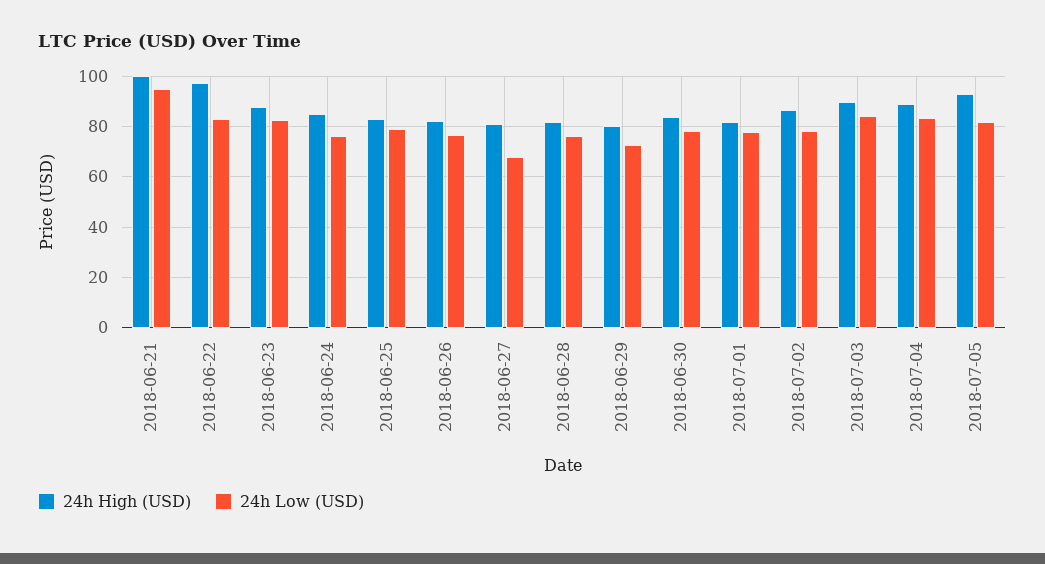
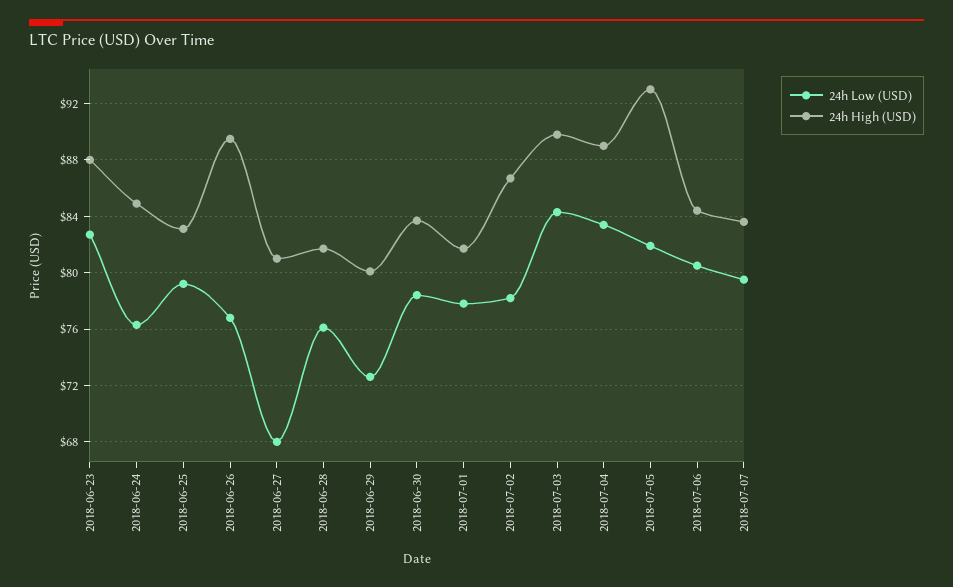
24h High (USD), 2018-06-21: 100 -> none
24h Low (USD), 2018-06-21: 95 -> none
24h High (USD), 2018-06-22: 97.5 -> none
24h Low (USD), 2018-06-22: 82.5 -> none
24h High (USD), 2018-06-26: 82.5 -> 89.5
24h Low (USD), 2018-07-06: none -> 80.5
24h High (USD), 2018-07-06: none -> 84.5
24h Low (USD), 2018-07-07: none -> 79.5
24h High (USD), 2018-07-07: none -> 83.5

